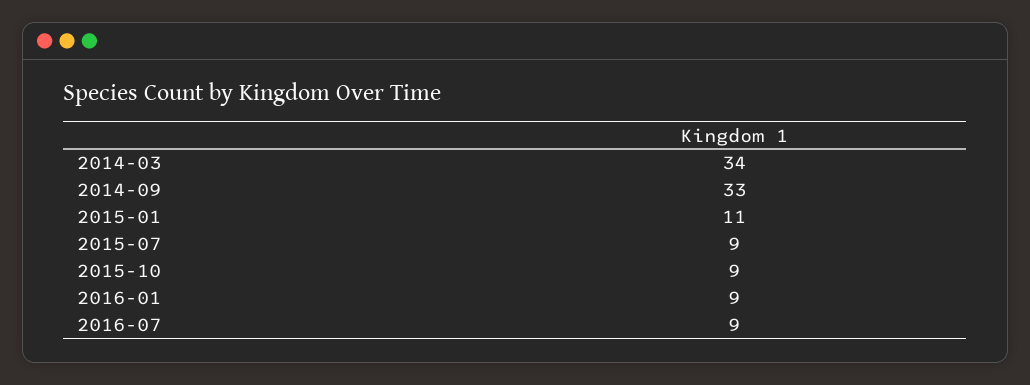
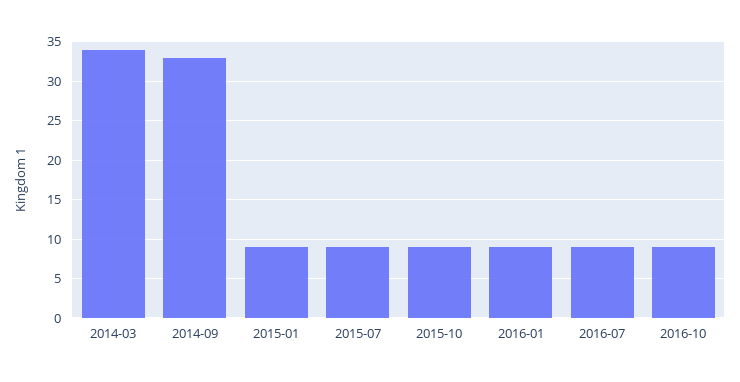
2015-01: 11 -> 9
2016-10: none -> 9

